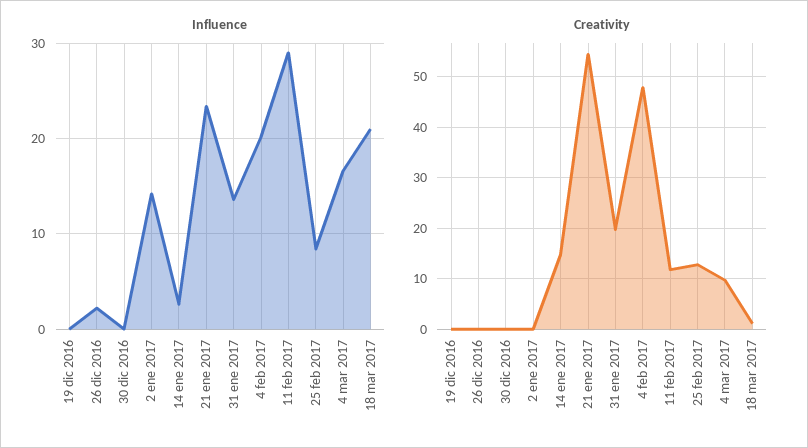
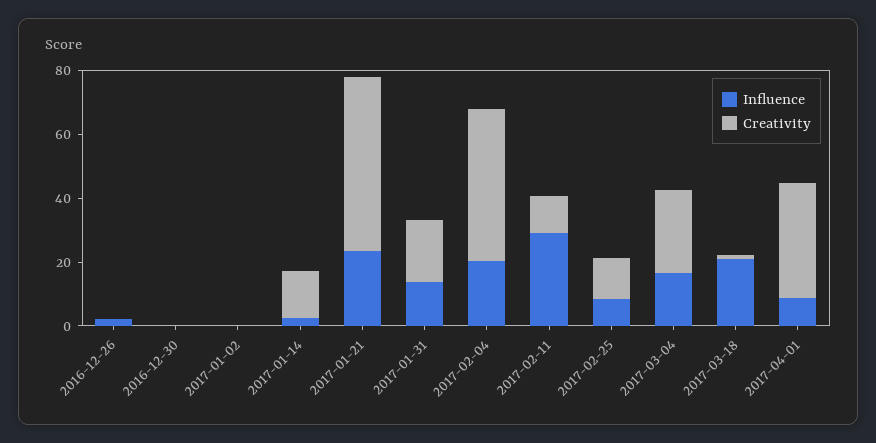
Influence, 19 dic 2016: 0 -> none
Influence, 2 ene 2017: 14 -> 0
Creativity, 19 dic 2016: 0 -> none
Creativity, 4 mar 2017: 10 -> 25
Influence, 2017-04-01: none -> 10
Creativity, 2017-04-01: none -> 35

